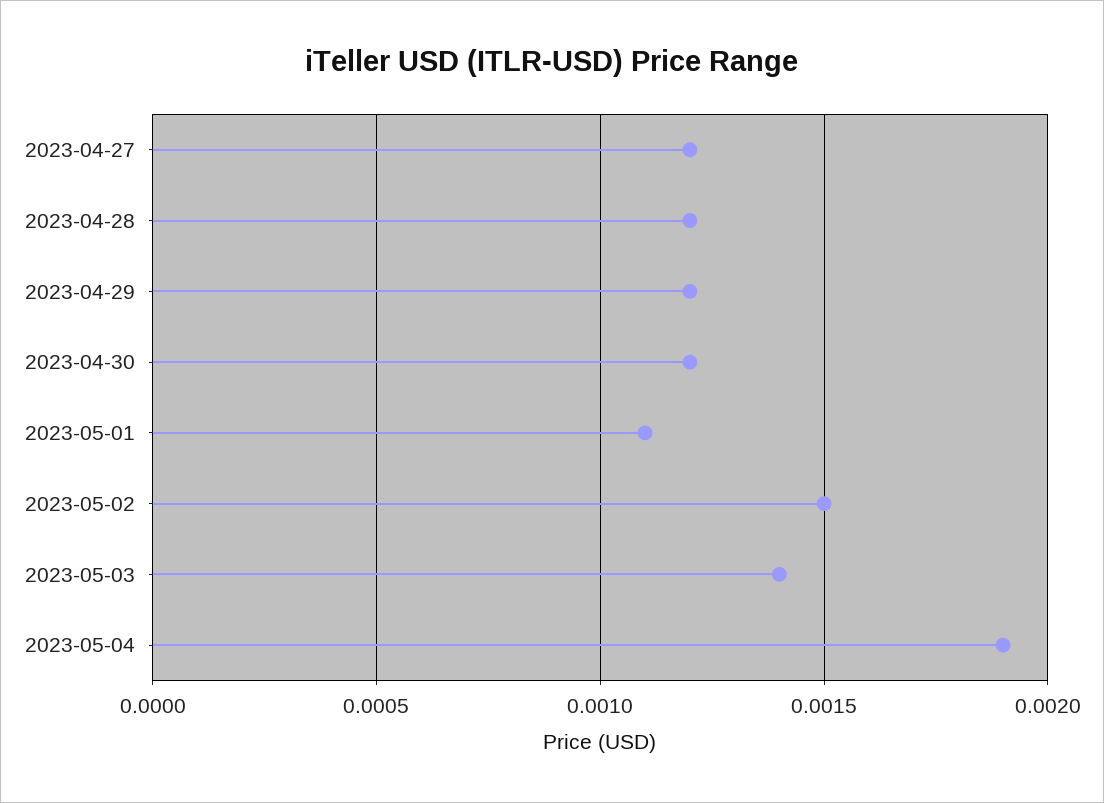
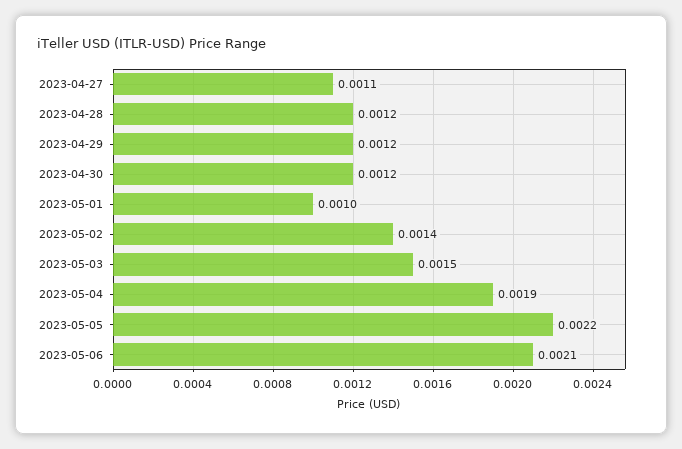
2023-04-27: 0.0012 -> 0.0011
2023-05-01: 0.0011 -> 0.001
2023-05-02: 0.0015 -> 0.0014
2023-05-03: 0.0014 -> 0.0015
2023-05-05: none -> 0.0022
2023-05-06: none -> 0.0021

